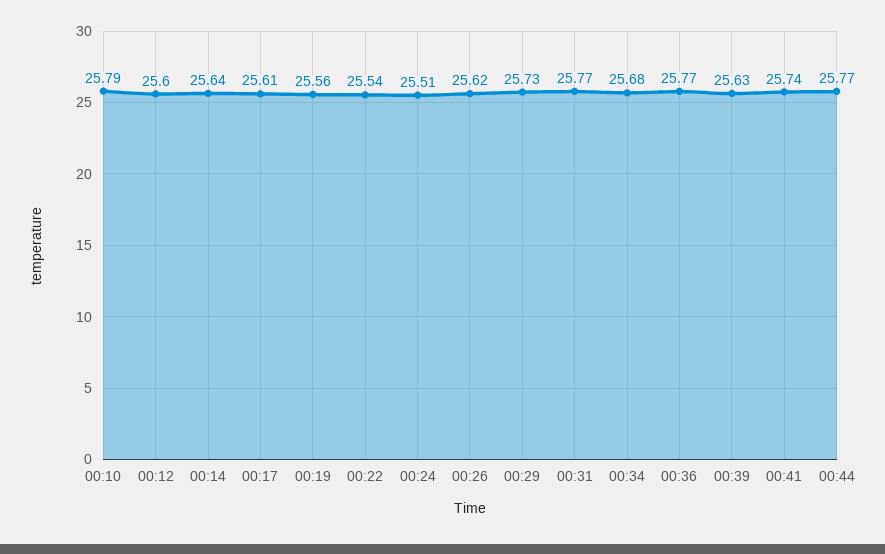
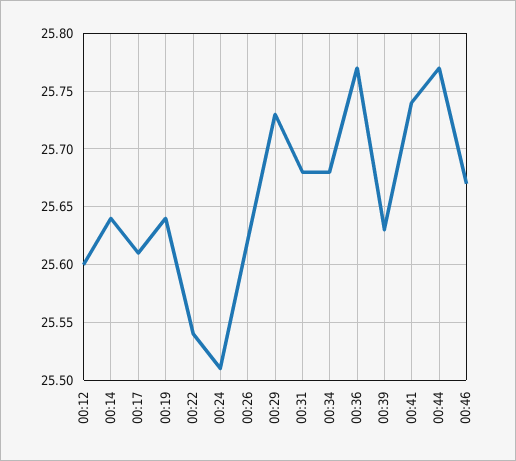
00:10: 25.79 -> none
00:19: 25.56 -> 25.64
00:31: 25.77 -> 25.68
00:46: none -> 25.67

